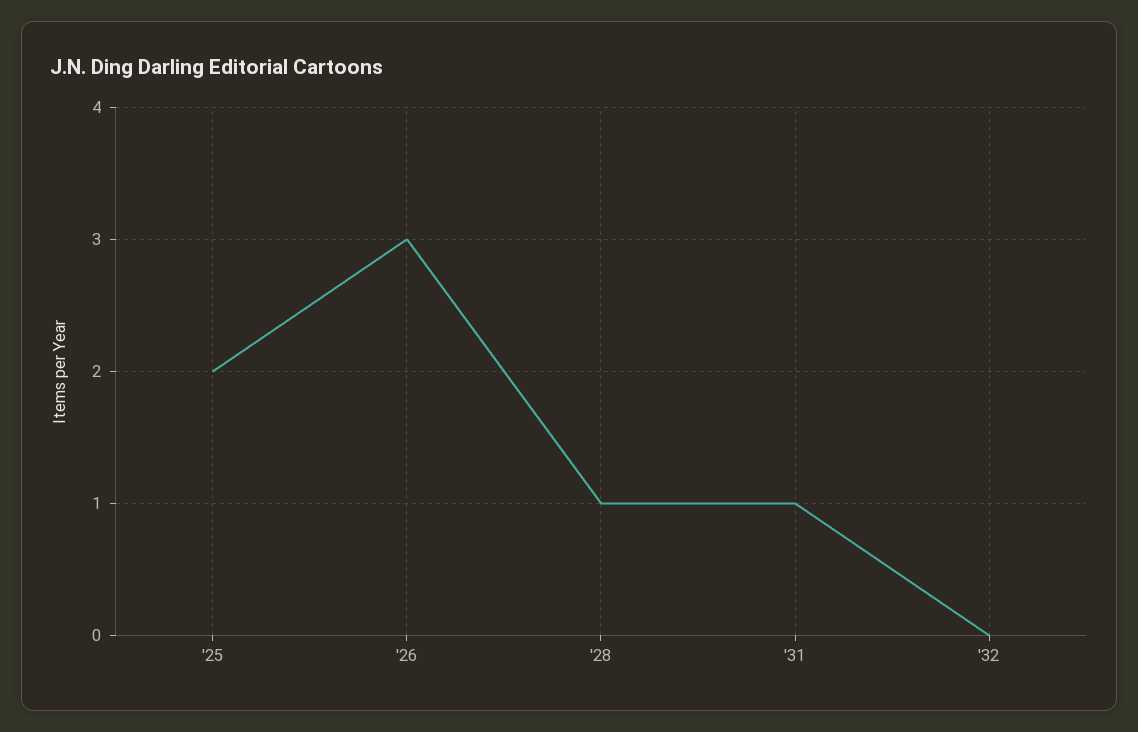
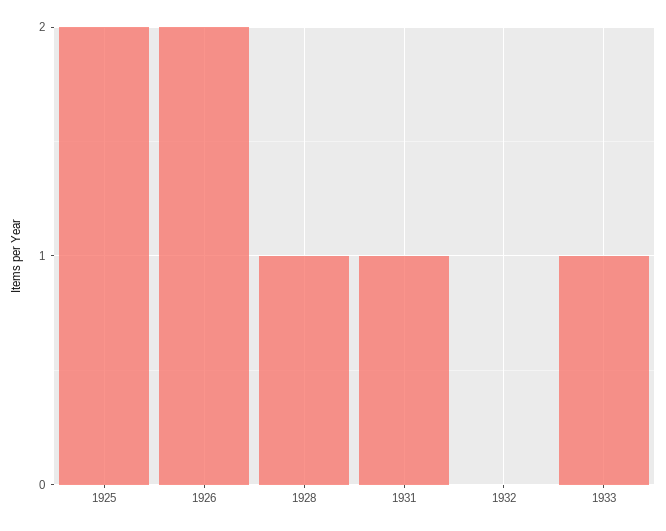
'26: 3 -> 2
1933: none -> 1

